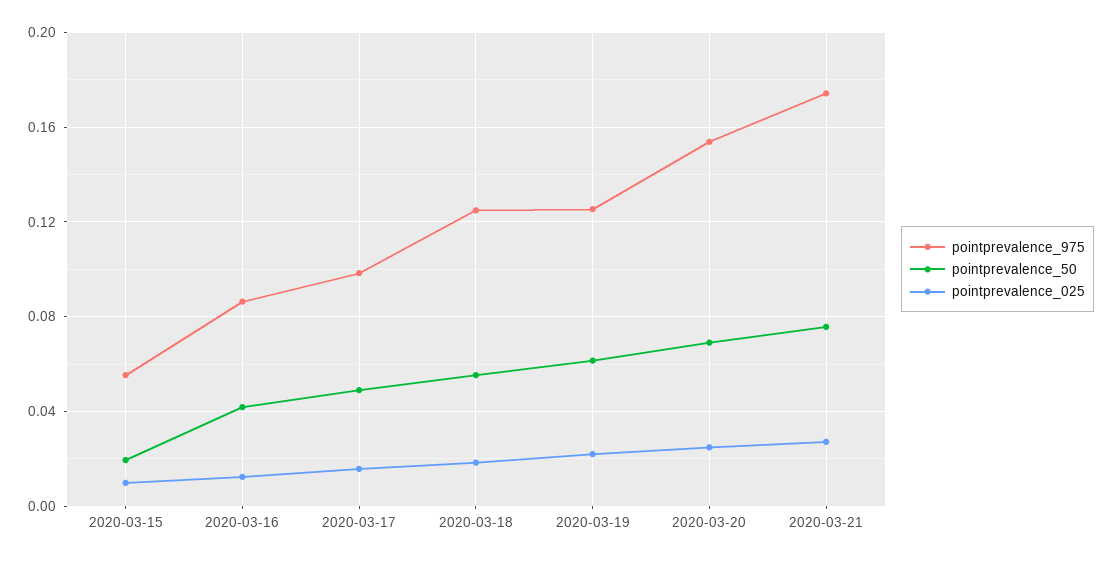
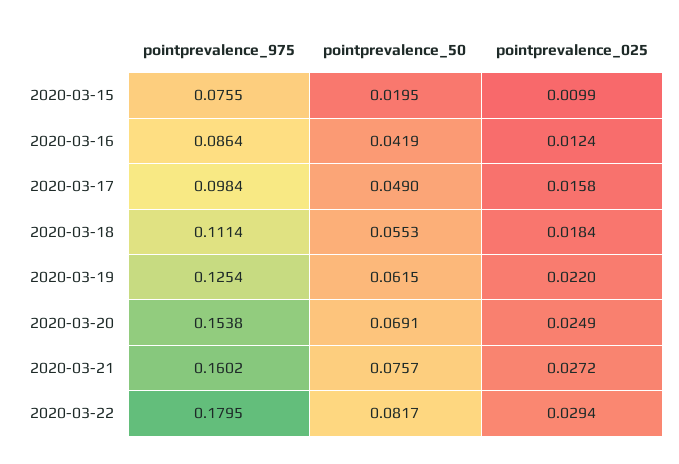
pointprevalence_975, 2020-03-15: 0.055 -> 0.0755
pointprevalence_975, 2020-03-18: 0.125 -> 0.1114
pointprevalence_975, 2020-03-21: 0.175 -> 0.1602
pointprevalence_975, 2020-03-22: none -> 0.1795
pointprevalence_50, 2020-03-22: none -> 0.0817
pointprevalence_025, 2020-03-22: none -> 0.0294

